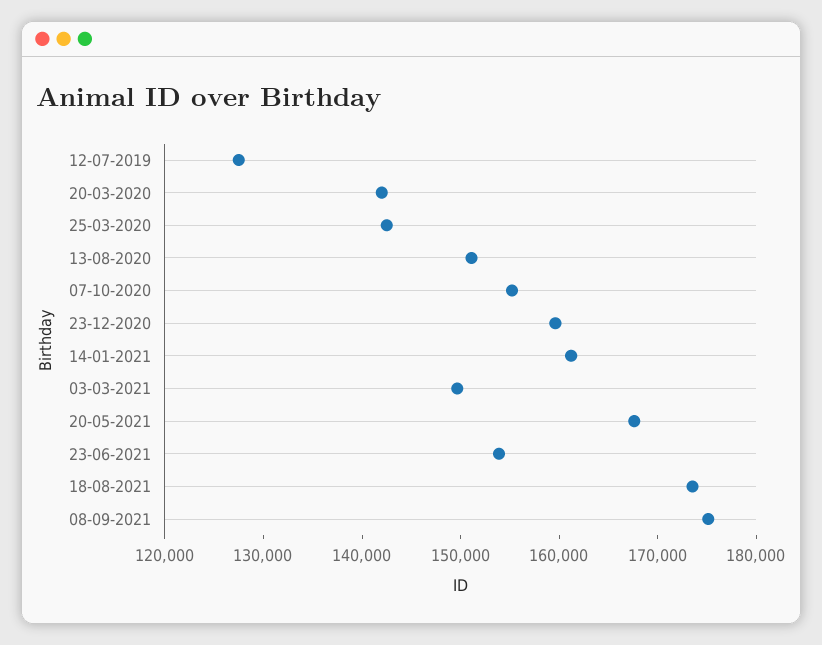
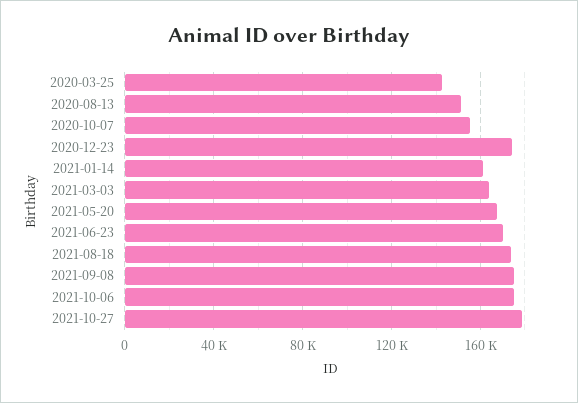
12-07-2019: 128000 -> none
20-03-2020: 142000 -> none
23-12-2020: 160000 -> 175000
03-03-2021: 150000 -> 165000
23-06-2021: 154000 -> 170000
2021-10-06: none -> 175000
2021-10-27: none -> 180000

